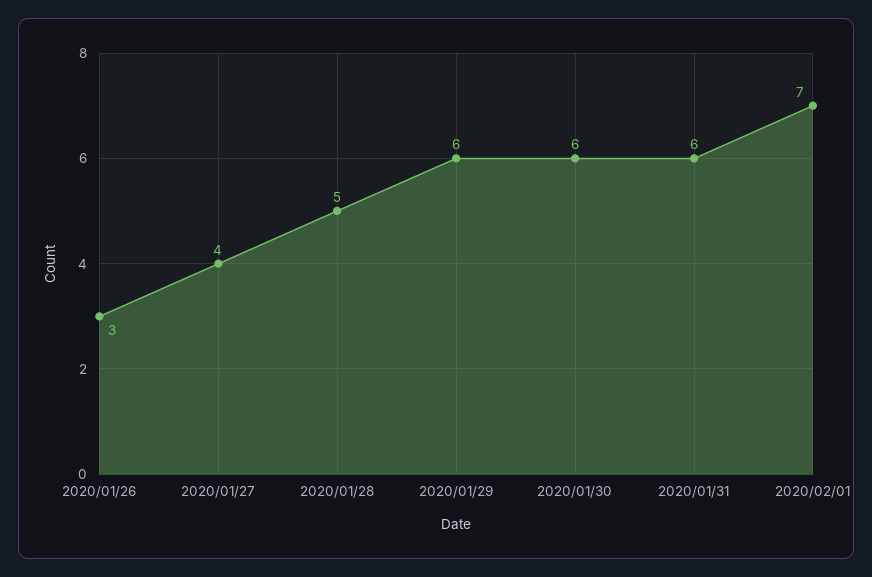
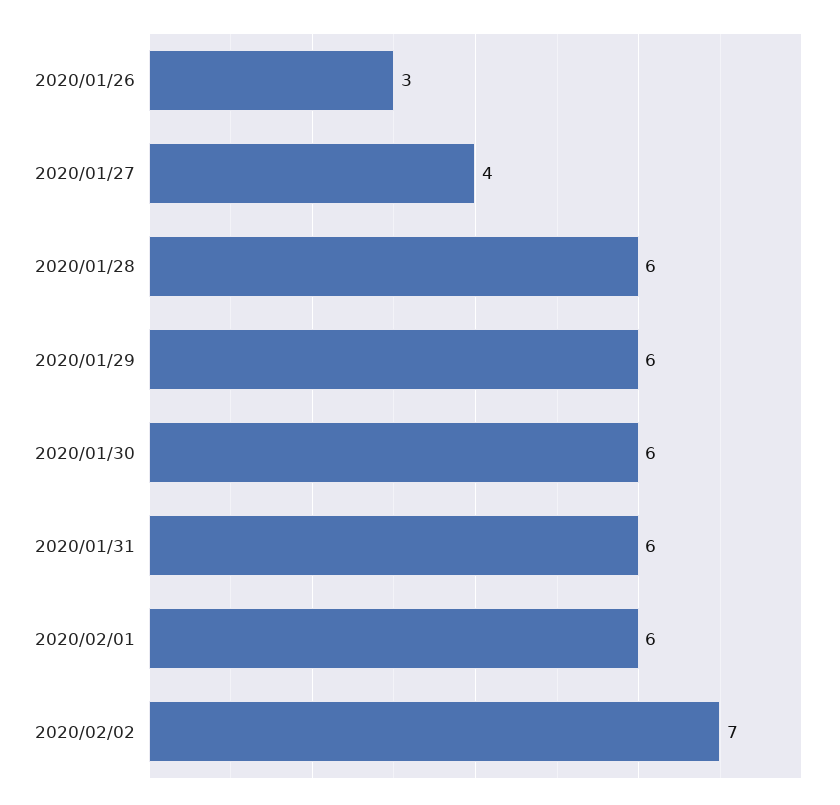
2020/01/28: 5 -> 6
2020/02/01: 7 -> 6
2020/02/02: none -> 7

